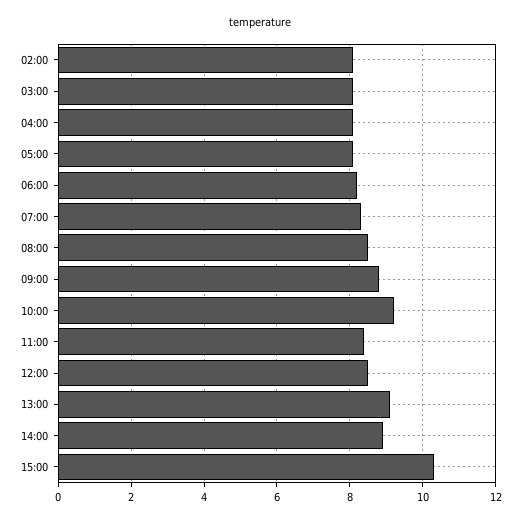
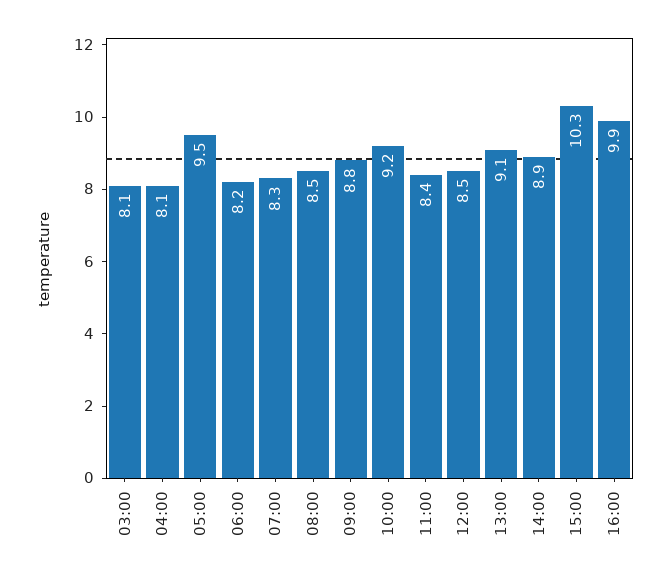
02:00: 8 -> none
05:00: 8 -> 9.5
16:00: none -> 9.9

